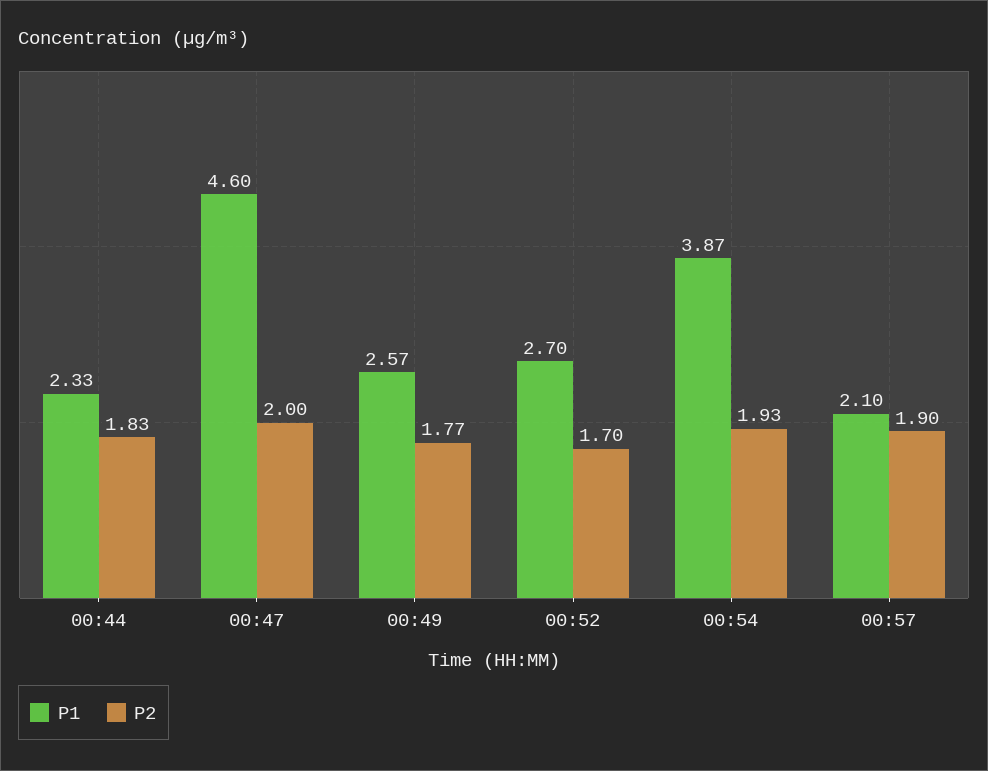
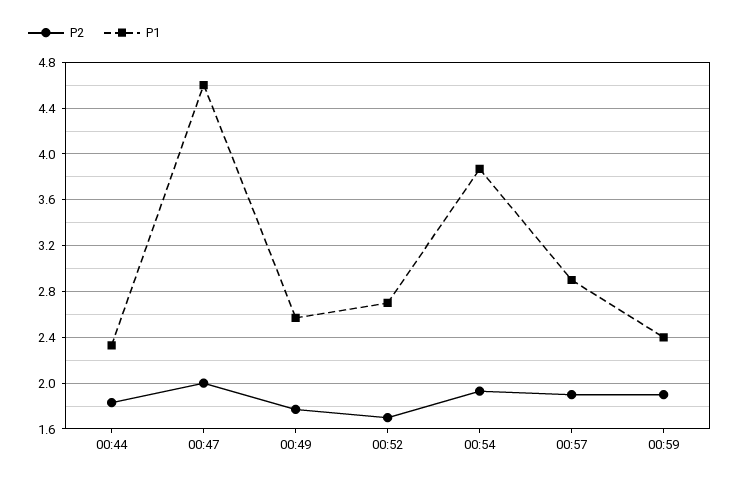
P1, 00:57: 2.1 -> 2.9
P2, 00:59: none -> 1.9
P1, 00:59: none -> 2.4

